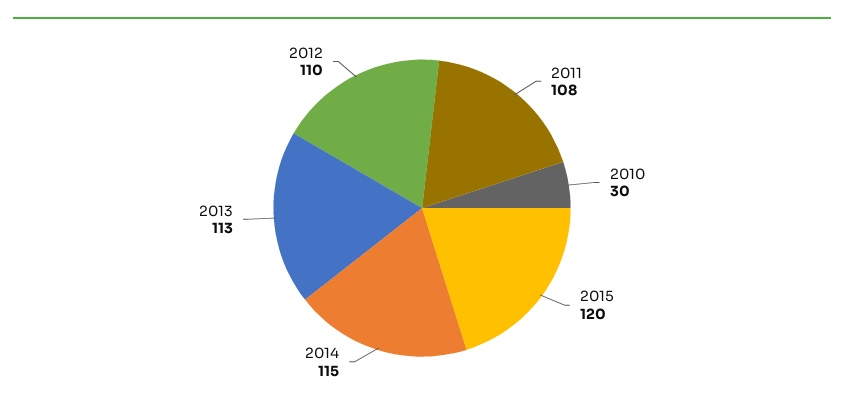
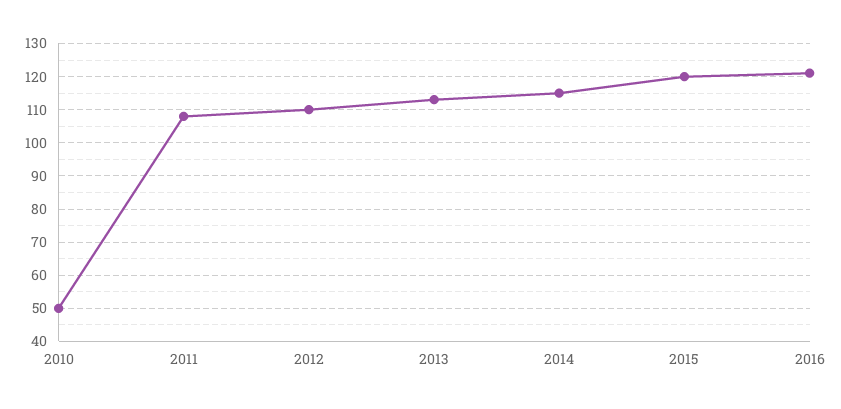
2010: 30 -> 50
2016: none -> 120

